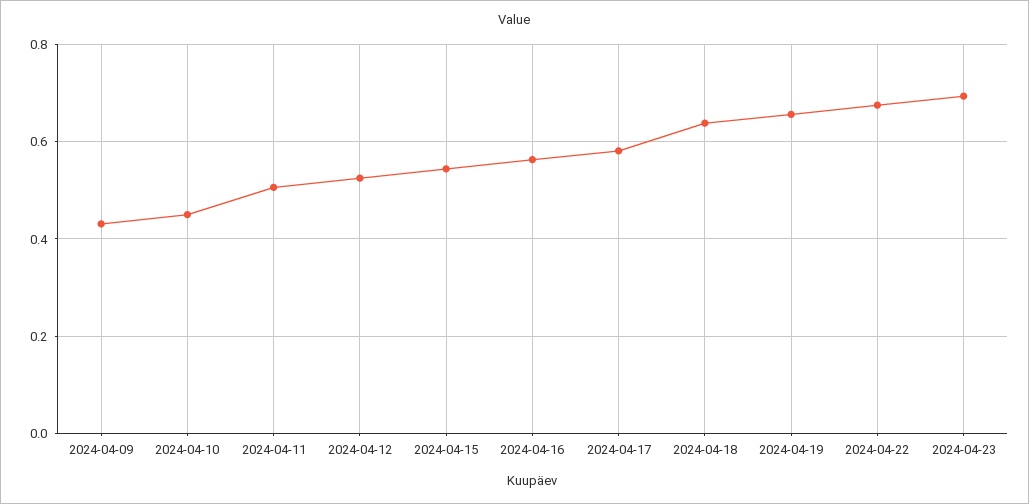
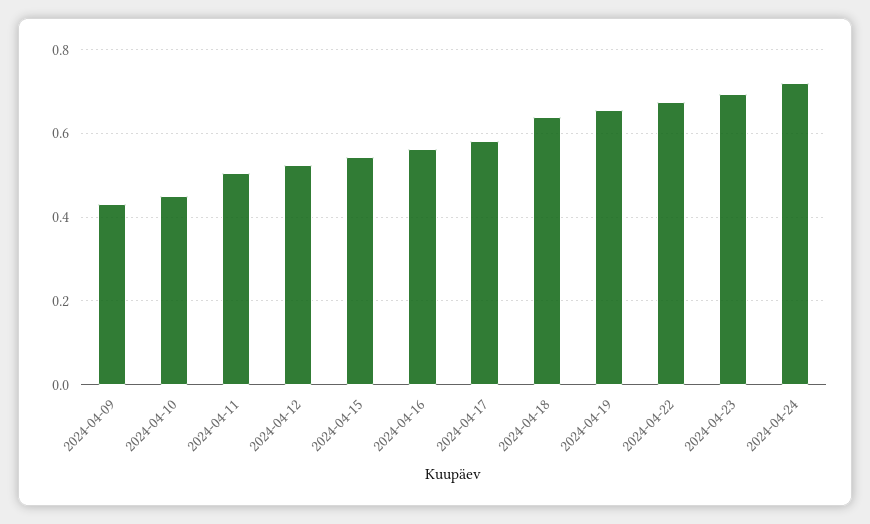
2024-04-24: none -> 0.72

